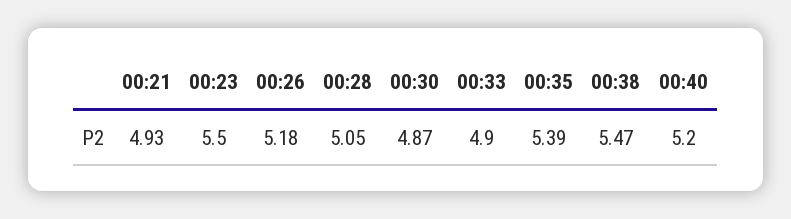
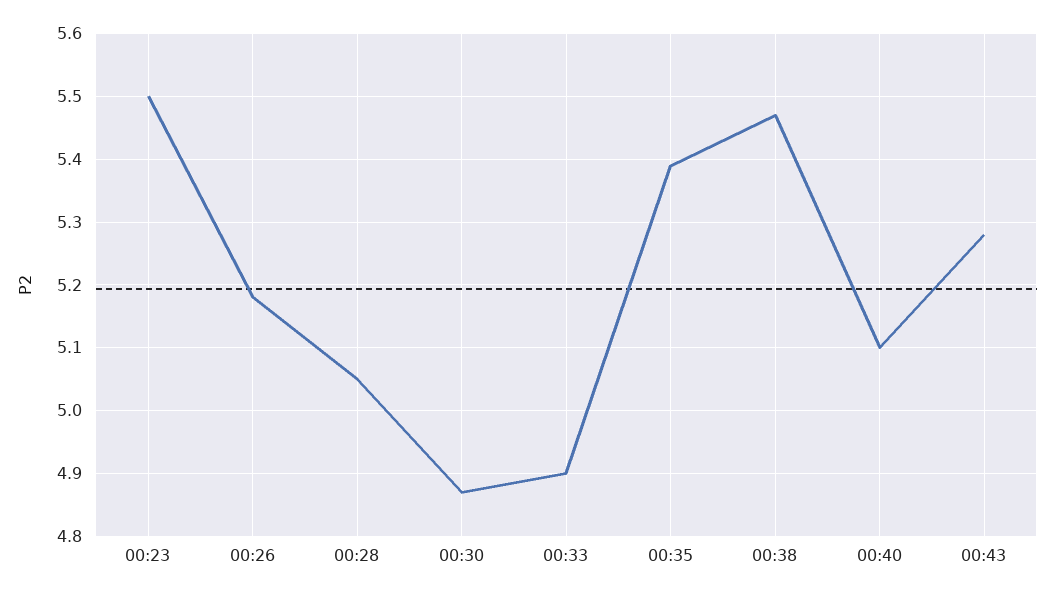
00:21: 4.93 -> none
00:40: 5.2 -> 5.1
00:43: none -> 5.28

